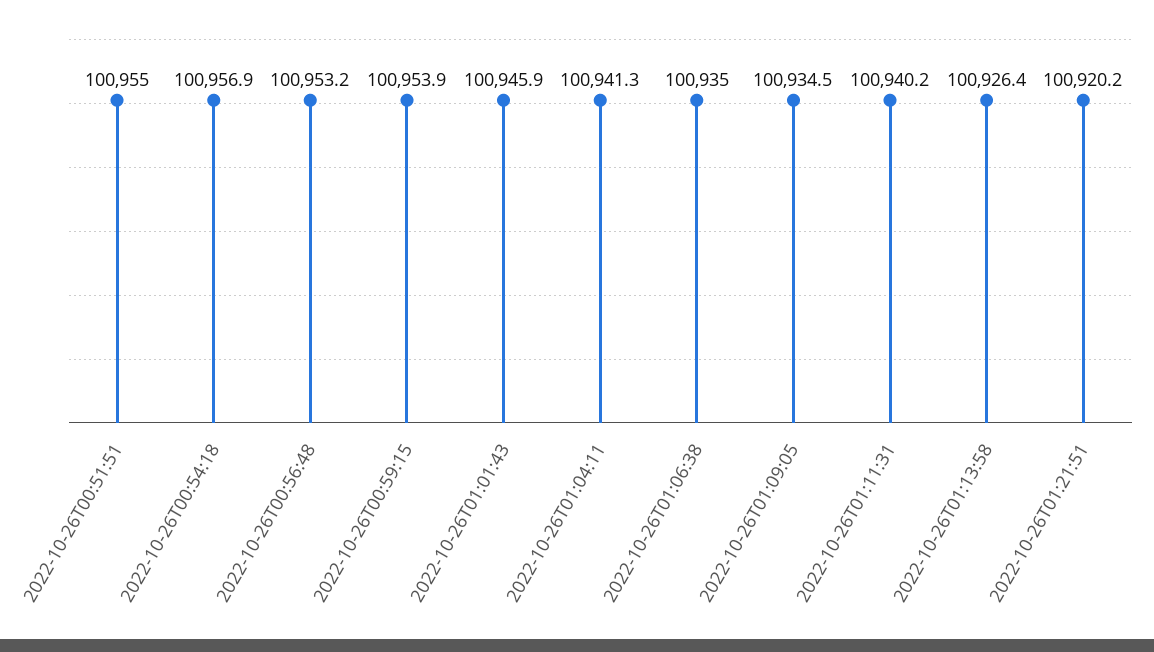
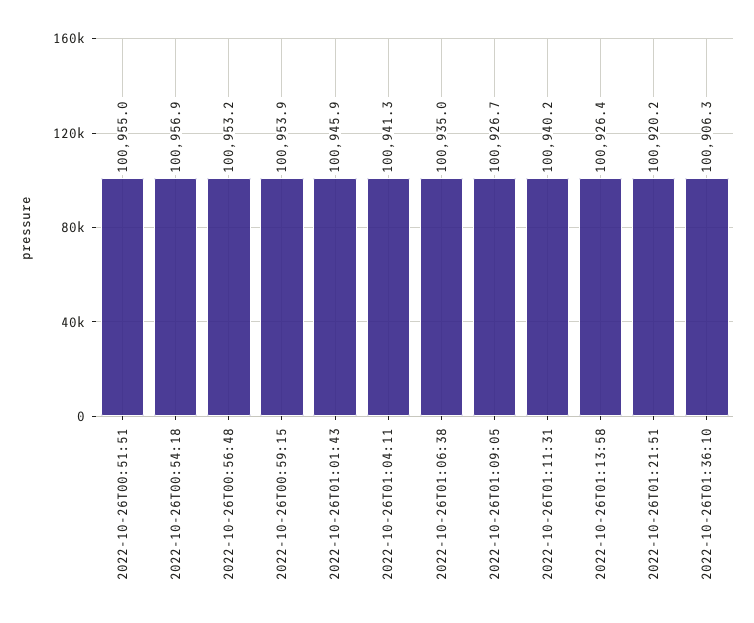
2022-10-26T01:09:05: 100934.5 -> 100926.7
2022-10-26T01:36:10: none -> 100906.3

